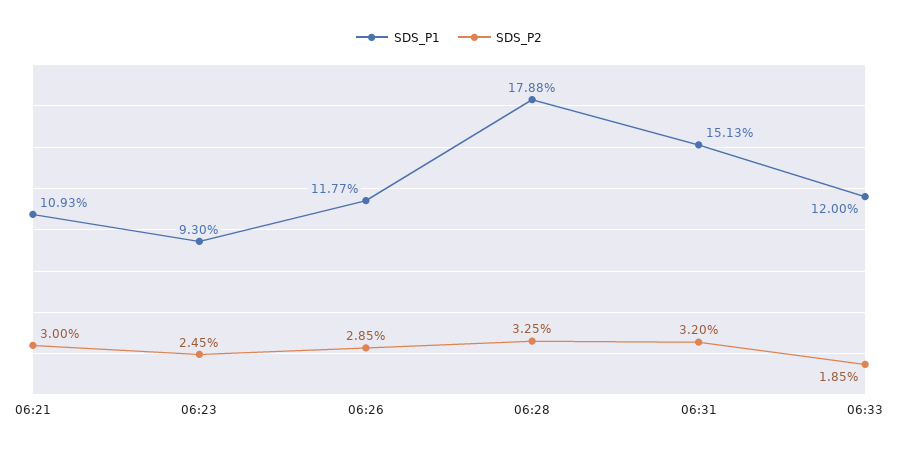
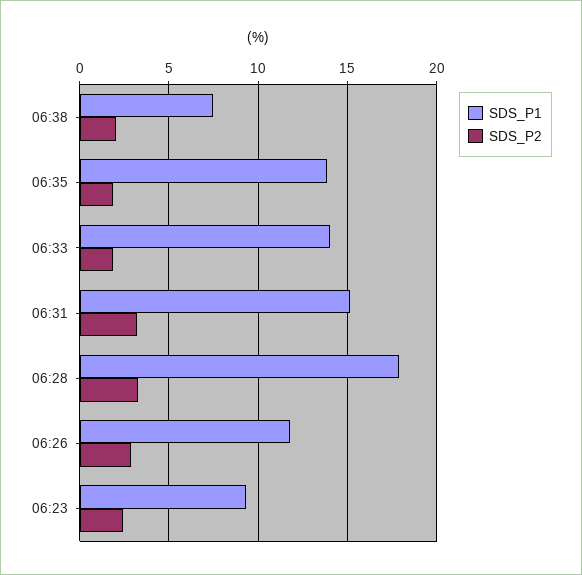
SDS_P1, 06:21: 10.93 -> none
SDS_P2, 06:21: 3 -> none
SDS_P1, 06:33: 12 -> 14
SDS_P1, 06:38: none -> 7.5
SDS_P2, 06:38: none -> 2
SDS_P1, 06:35: none -> 14
SDS_P2, 06:35: none -> 2

